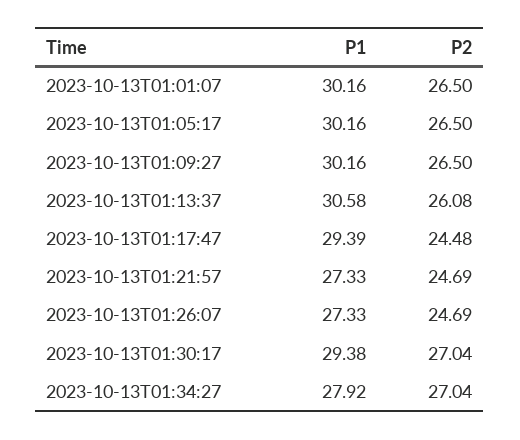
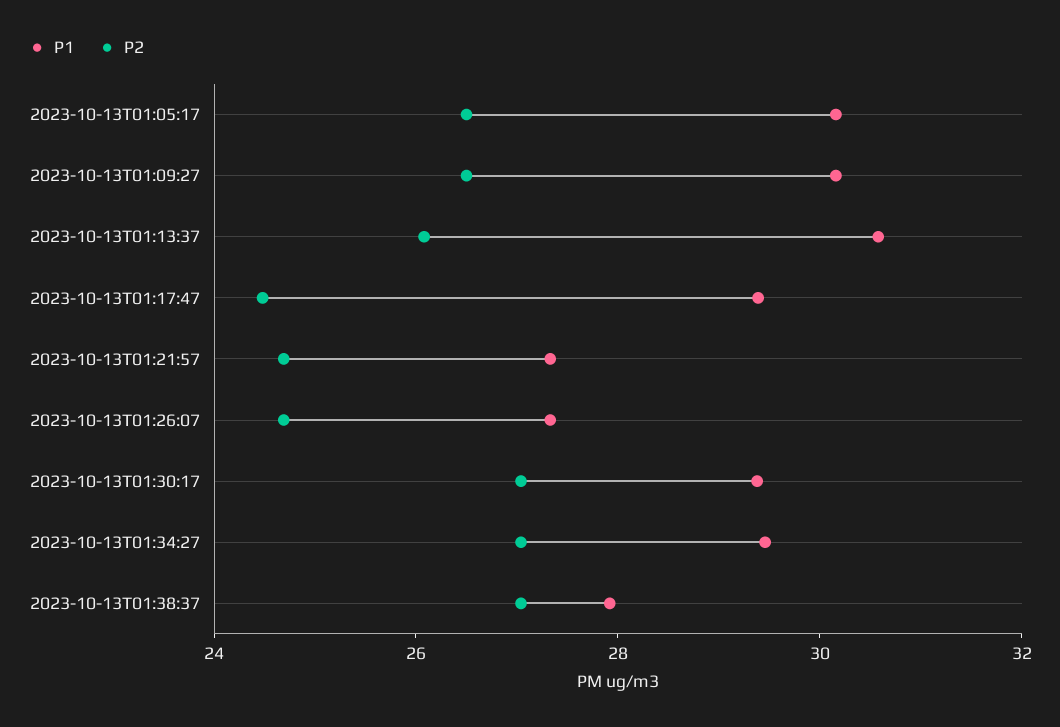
P1, 2023-10-13T01:01:07: 30.16 -> none
P2, 2023-10-13T01:01:07: 26.5 -> none
P1, 2023-10-13T01:34:27: 27.92 -> 29.5
P1, 2023-10-13T01:38:37: none -> 28
P2, 2023-10-13T01:38:37: none -> 27

